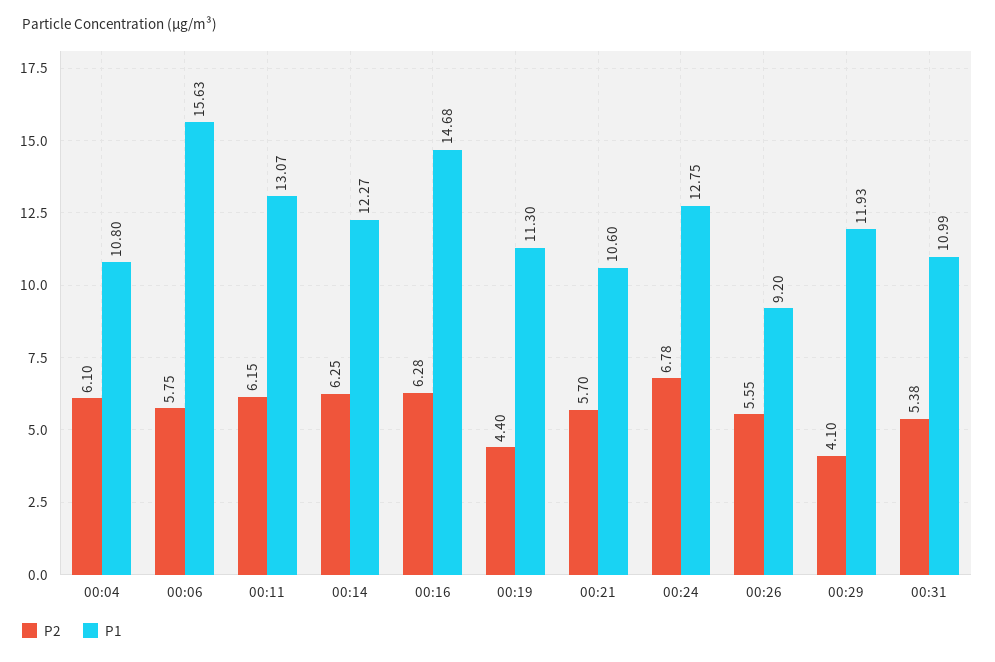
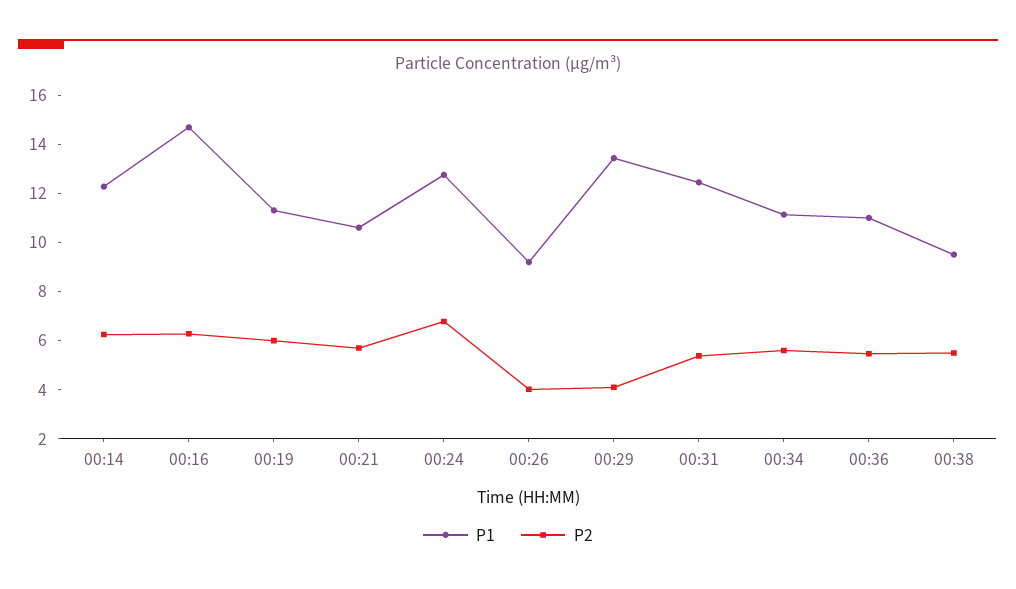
P2, 00:04: 6.1 -> none
P1, 00:04: 10.8 -> none
P2, 00:06: 5.75 -> none
P1, 00:06: 15.63 -> none
P2, 00:11: 6.15 -> none
P1, 00:11: 13.07 -> none
P2, 00:19: 4.4 -> 6
P2, 00:26: 5.55 -> 4
P1, 00:29: 11.93 -> 13.5
P1, 00:31: 10.99 -> 12.5
P1, 00:34: none -> 11
P2, 00:34: none -> 5.5
P1, 00:36: none -> 11
P2, 00:36: none -> 5.5
P1, 00:38: none -> 9.5
P2, 00:38: none -> 5.5

